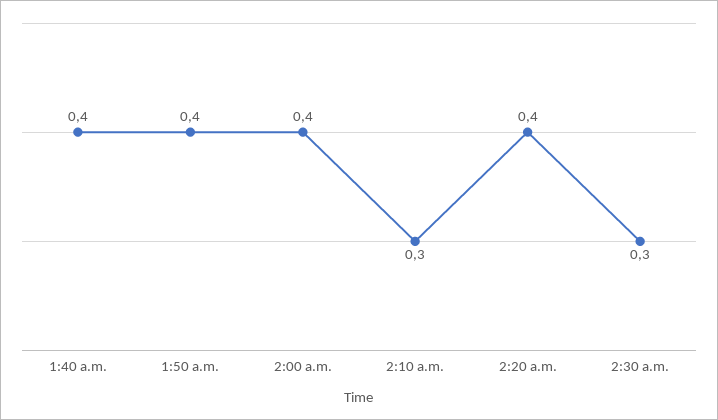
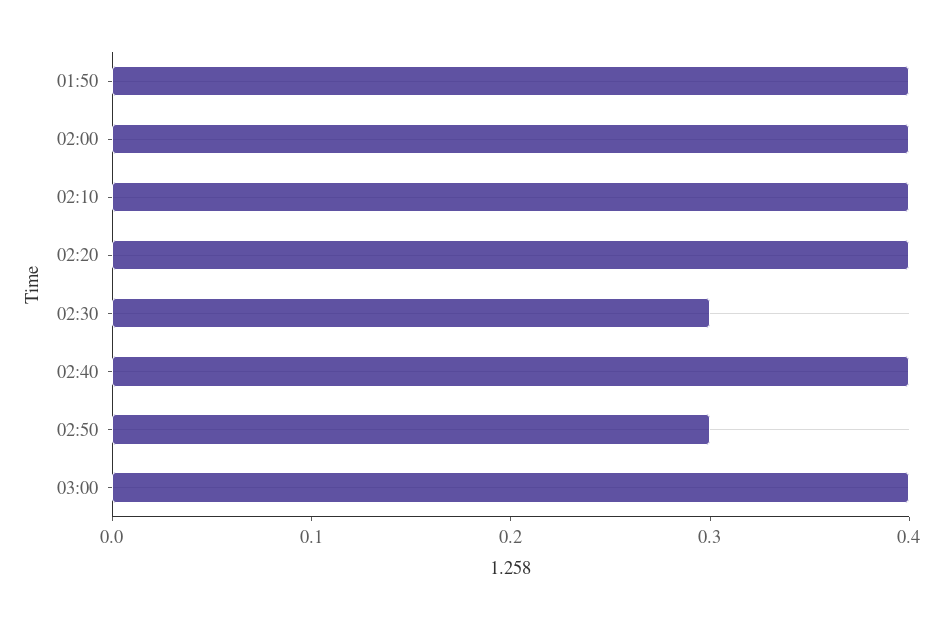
1:40 a.m.: 0.4 -> none
2:10 a.m.: 0.3 -> 0.4
02:40: none -> 0.4
02:50: none -> 0.3
03:00: none -> 0.4

